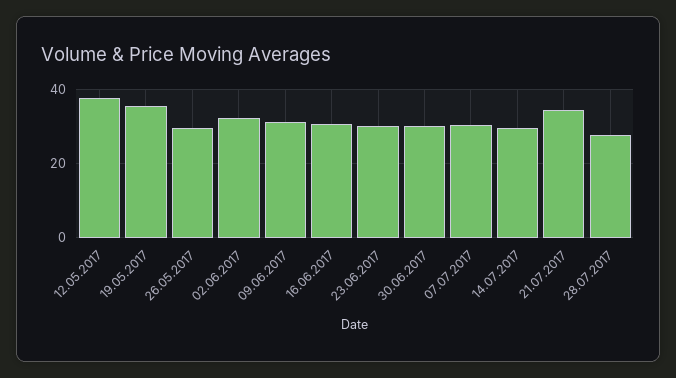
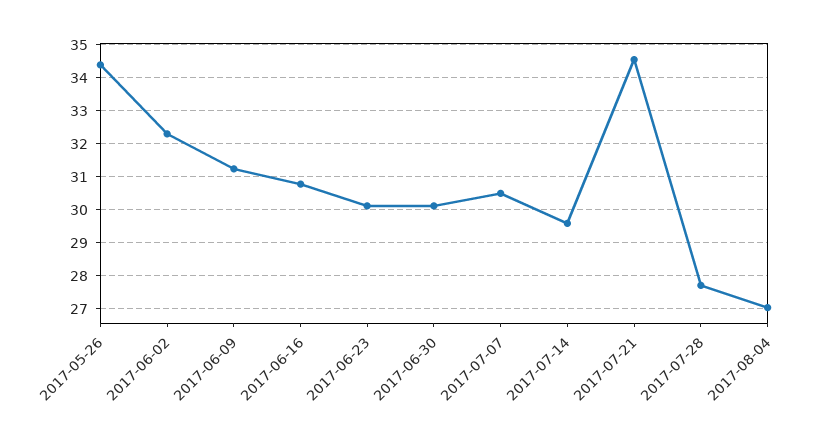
12.05.2017: 38 -> none
19.05.2017: 36 -> none
26.05.2017: 30 -> 34.4
2017-08-04: none -> 27

